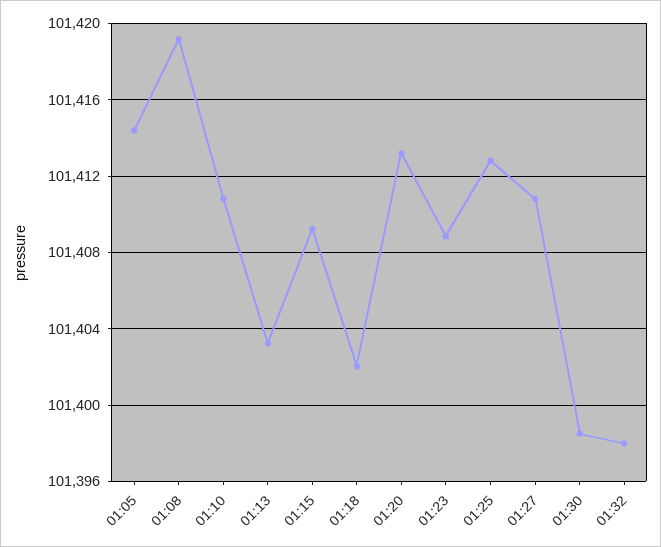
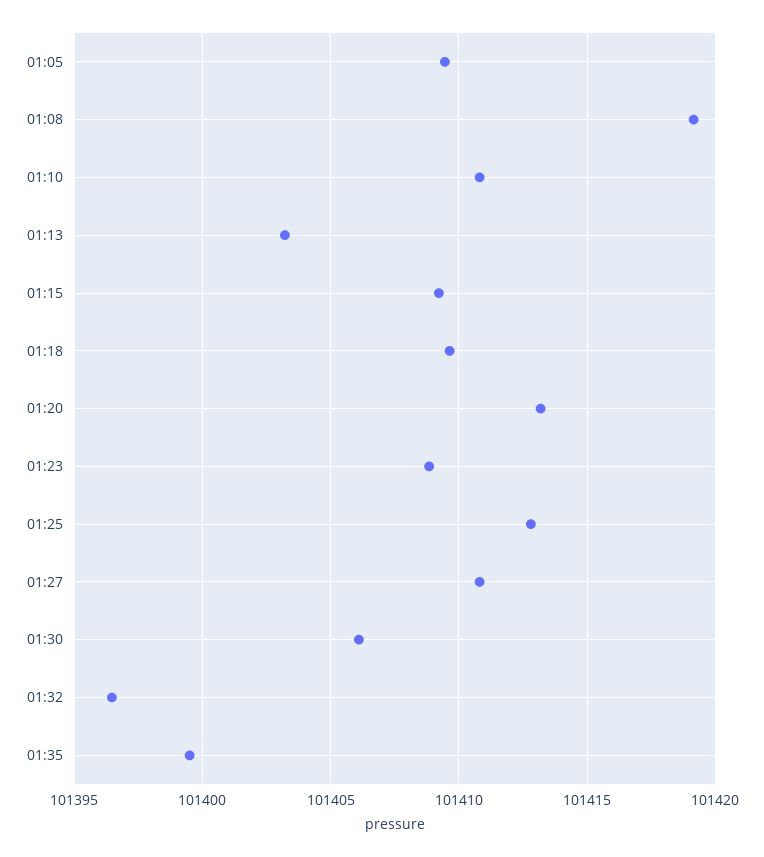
01:05: 101414.5 -> 101409.5
01:18: 101402 -> 101409.5
01:30: 101398.5 -> 101406
01:32: 101398 -> 101396.5
01:35: none -> 101399.5

